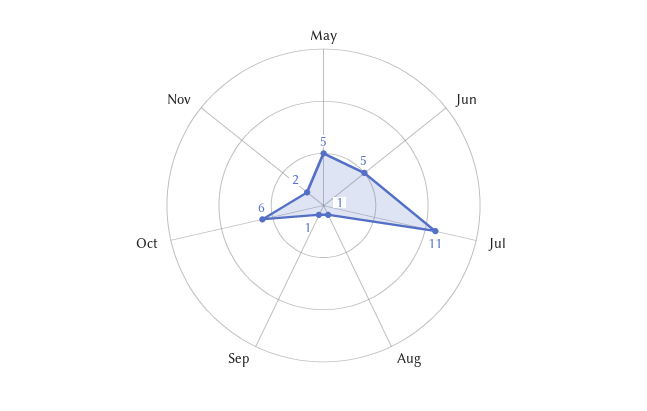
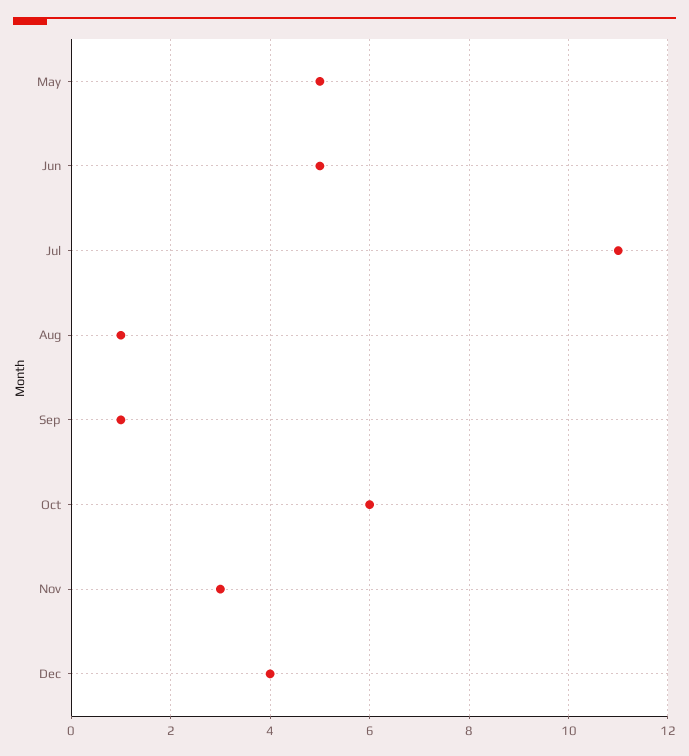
Nov: 2 -> 3
Dec: none -> 4

